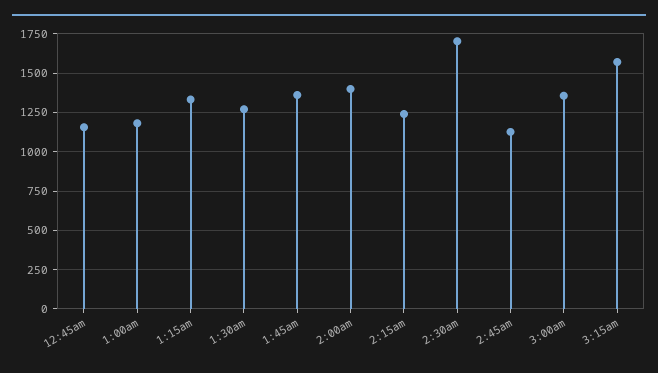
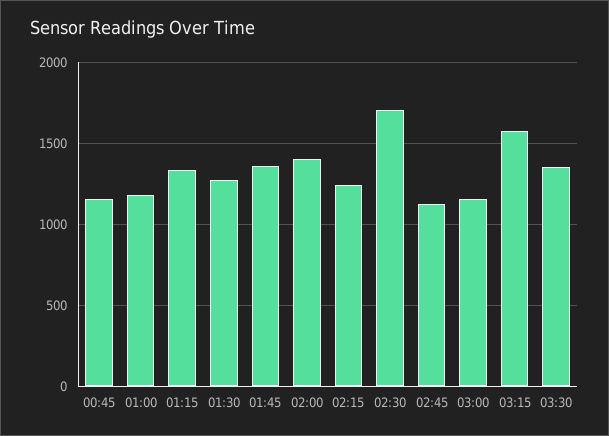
3:00am: 1350 -> 1150
03:30: none -> 1350

